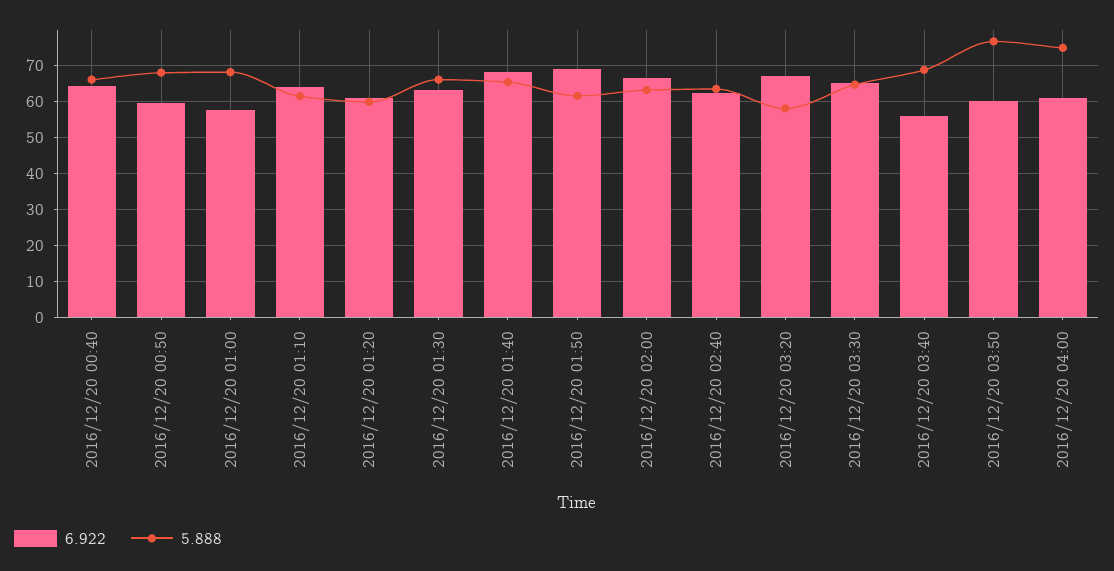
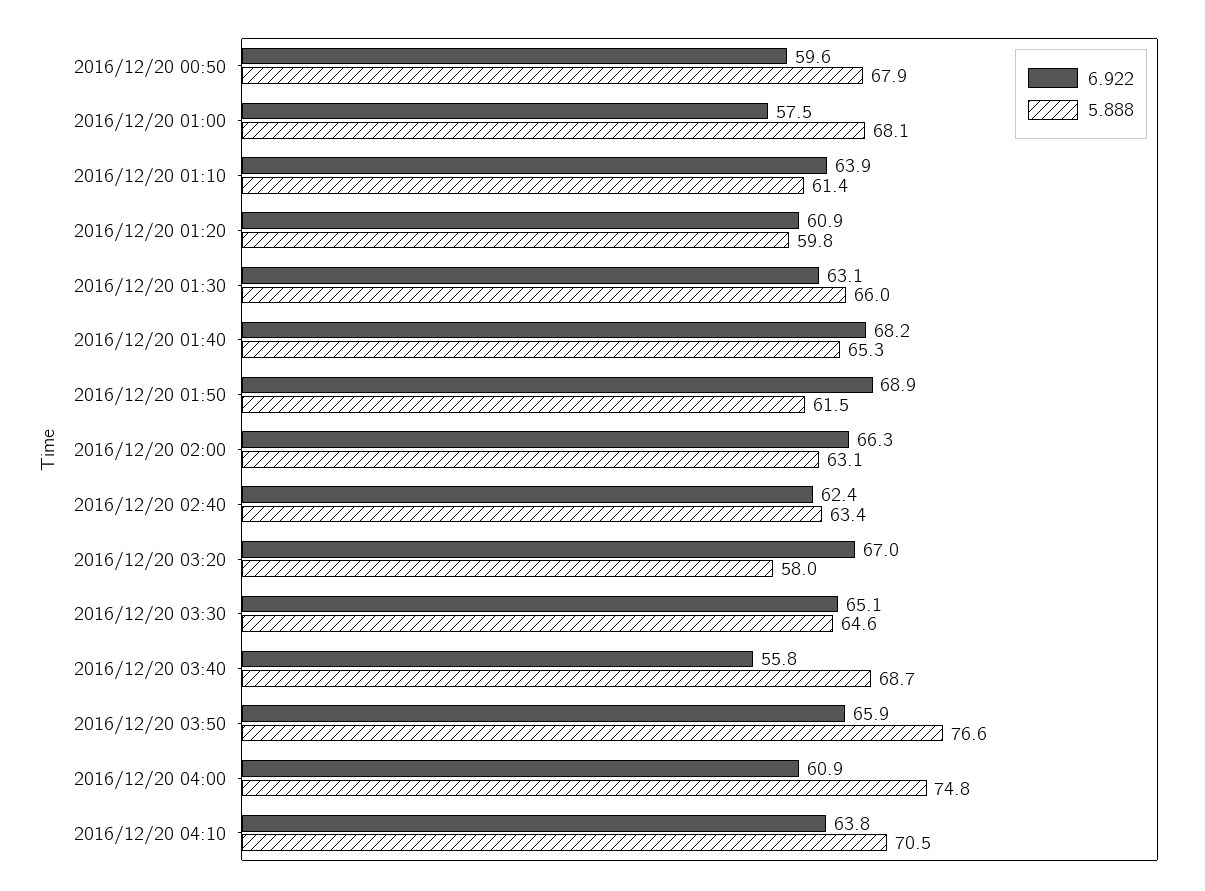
6.922, 2016/12/20 00:40: 64 -> none
5.888, 2016/12/20 00:40: 66 -> none
6.922, 2016/12/20 03:50: 60 -> 65.9
6.922, 2016/12/20 04:10: none -> 63.8
5.888, 2016/12/20 04:10: none -> 70.5

